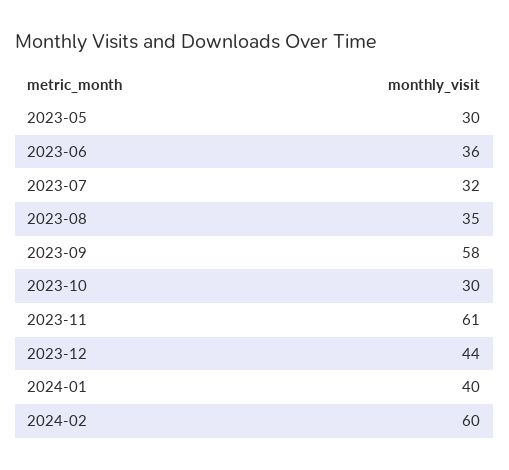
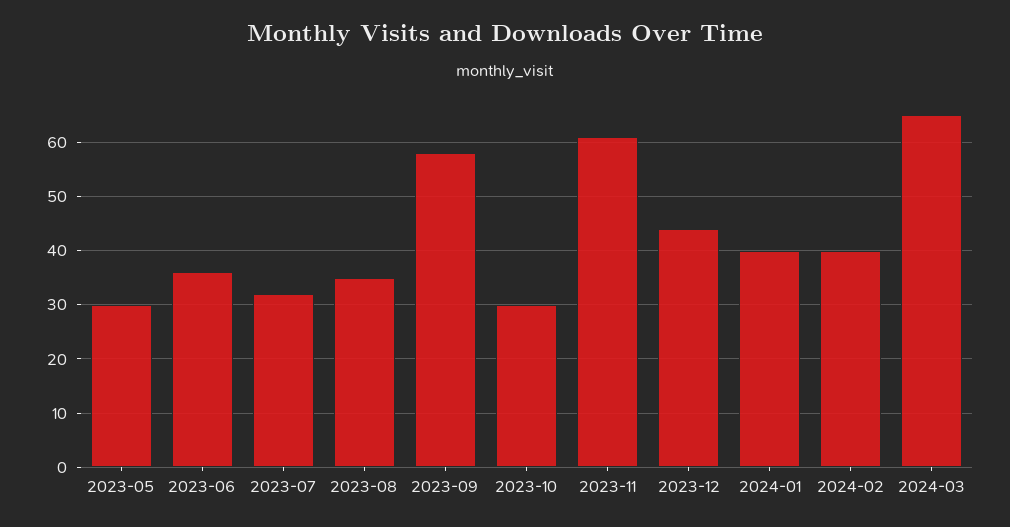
2024-02: 60 -> 40
2024-03: none -> 65

